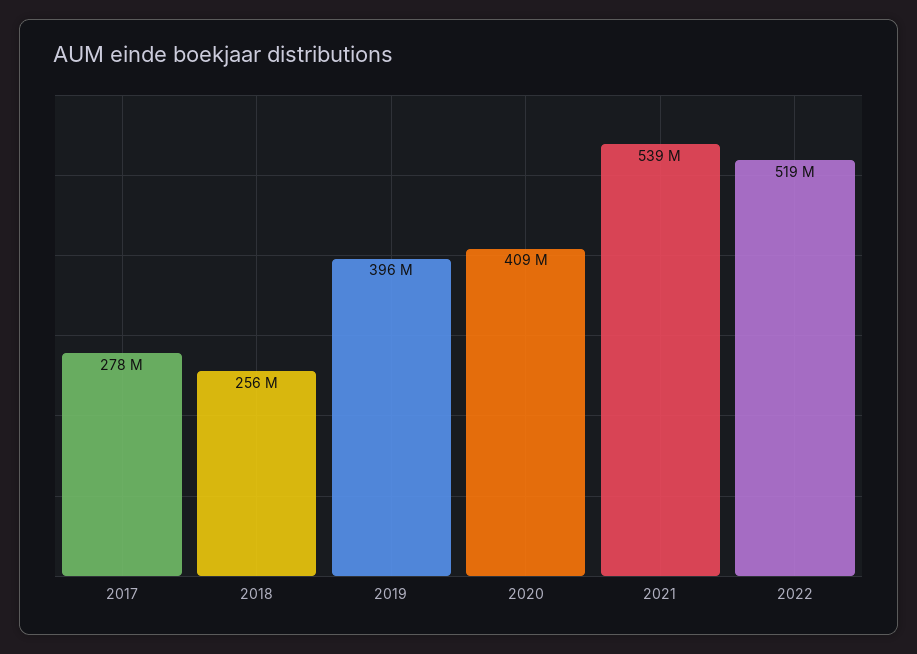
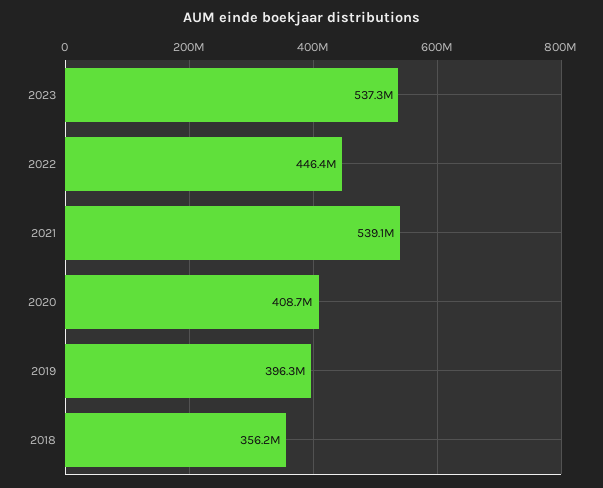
2017: 278000000 -> none
2018: 256000000 -> 356200000
2022: 519000000 -> 446400000
2023: none -> 537300000

